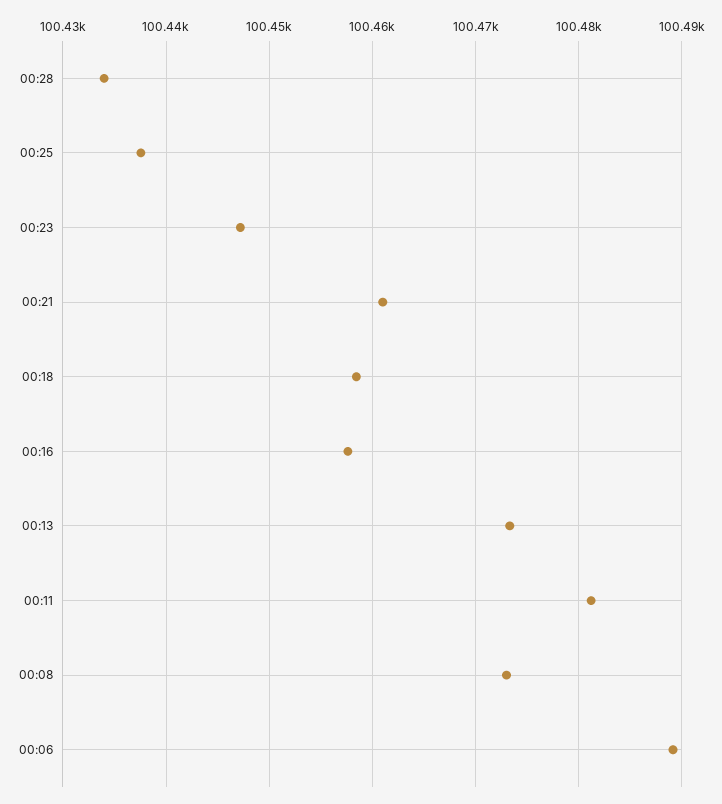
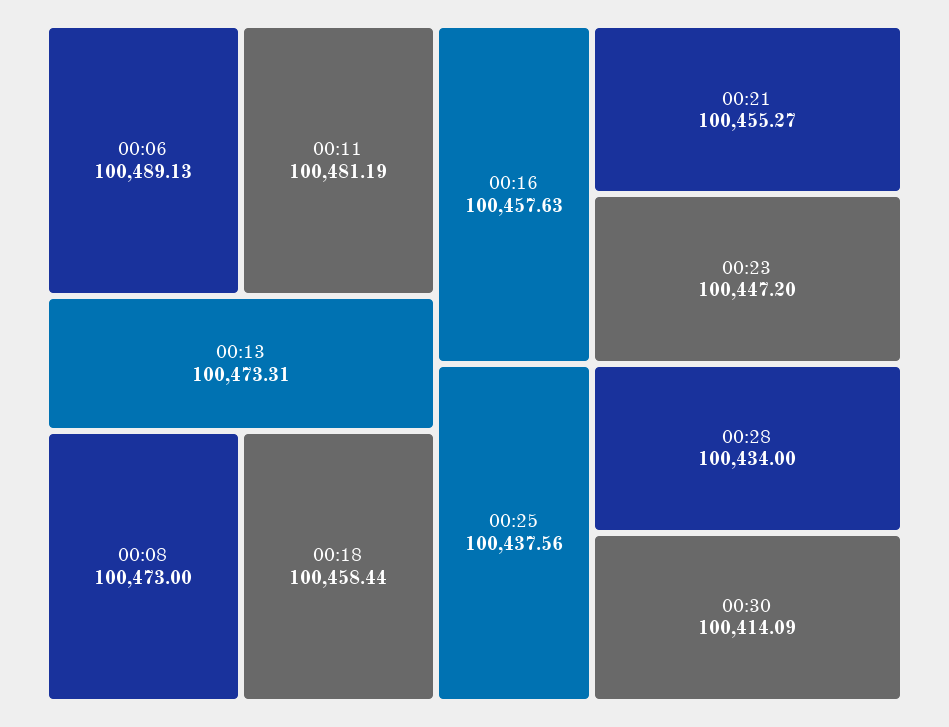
00:21: 100461 -> 100455.27
00:30: none -> 100414.09

